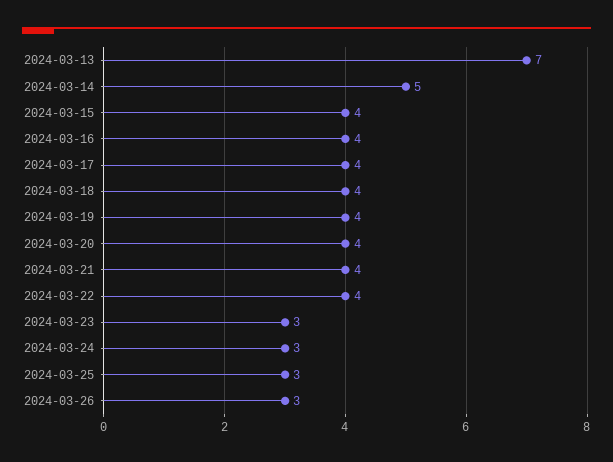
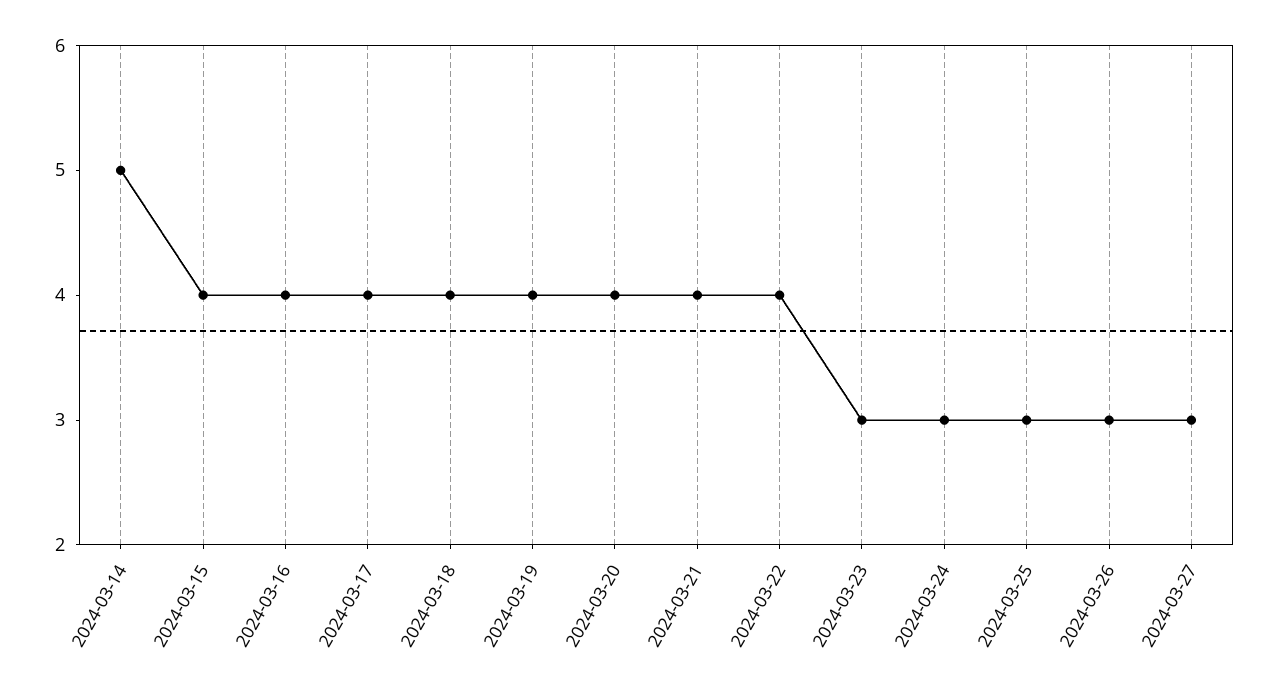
2024-03-13: 7 -> none
2024-03-27: none -> 3

